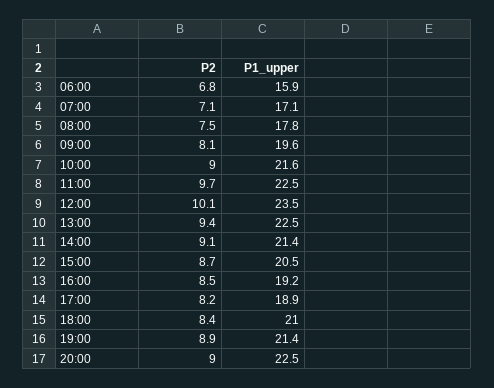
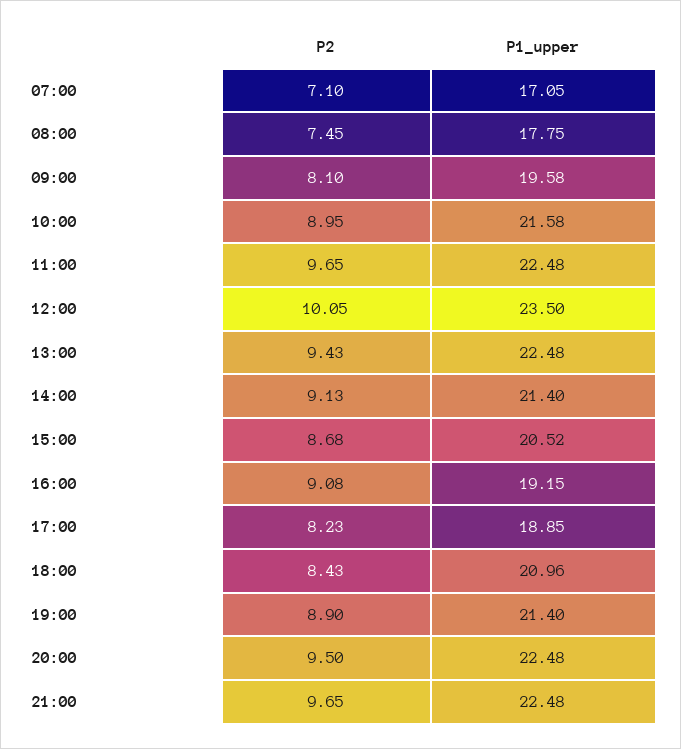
P2, 06:00: 6.8 -> none
P1_upper, 06:00: 15.9 -> none
P2, 16:00: 8.5 -> 9.08
P2, 20:00: 9 -> 9.5
P2, 21:00: none -> 9.65
P1_upper, 21:00: none -> 22.48

